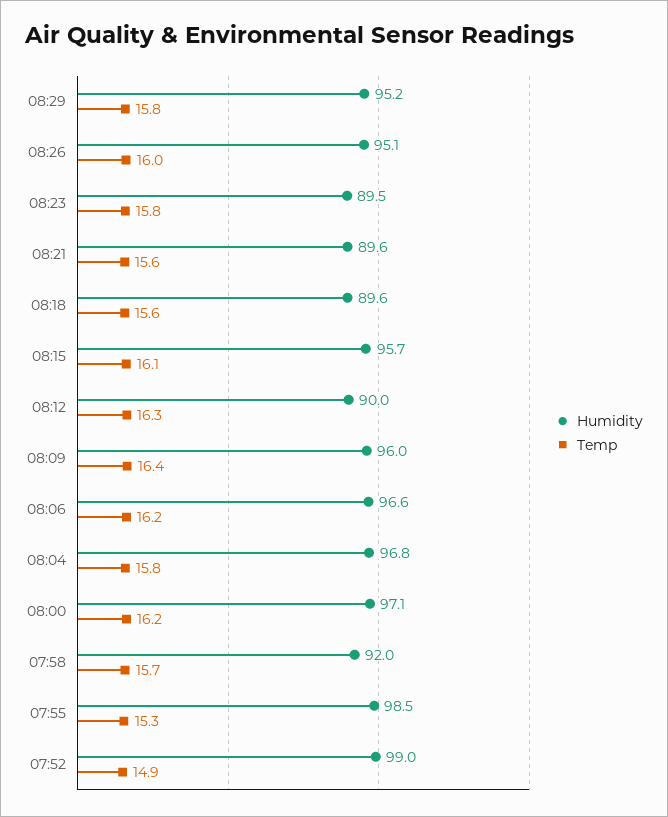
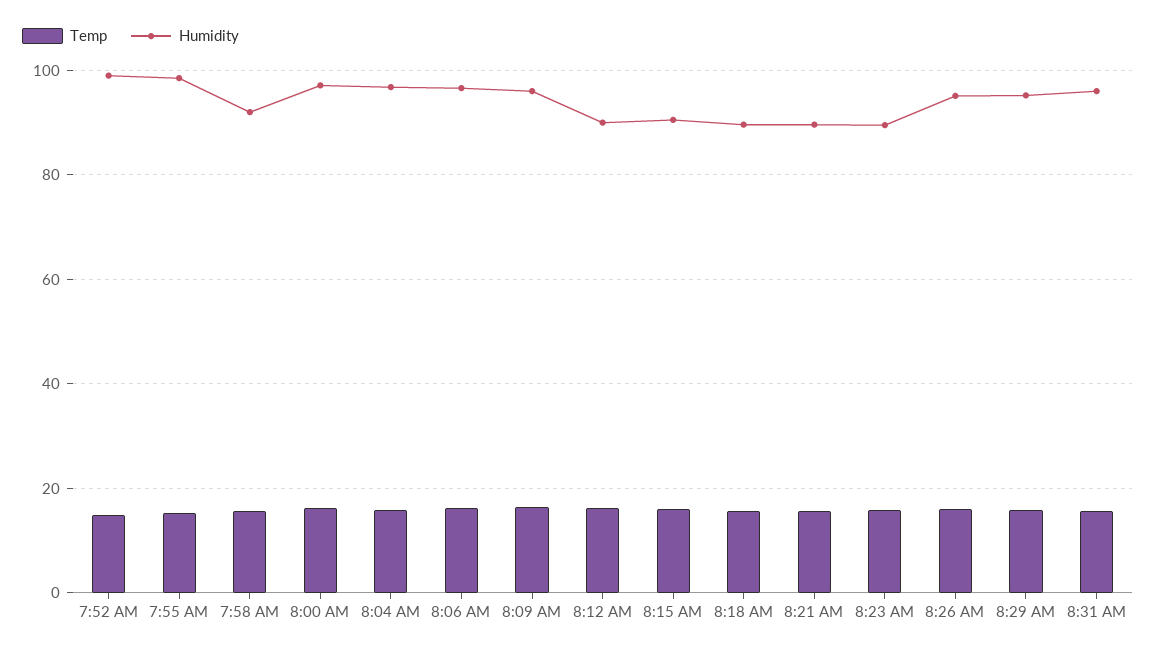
Humidity, 08:15: 95.7 -> 90
Temp, 8:31 AM: none -> 16
Humidity, 8:31 AM: none -> 96

